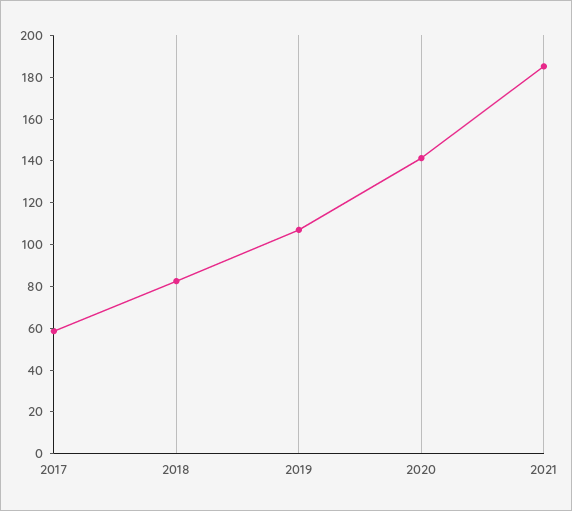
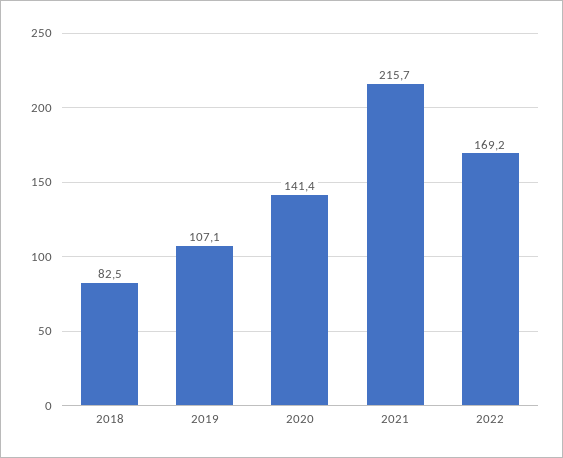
2017: 60 -> none
2021: 185 -> 215.7
2022: none -> 169.2

